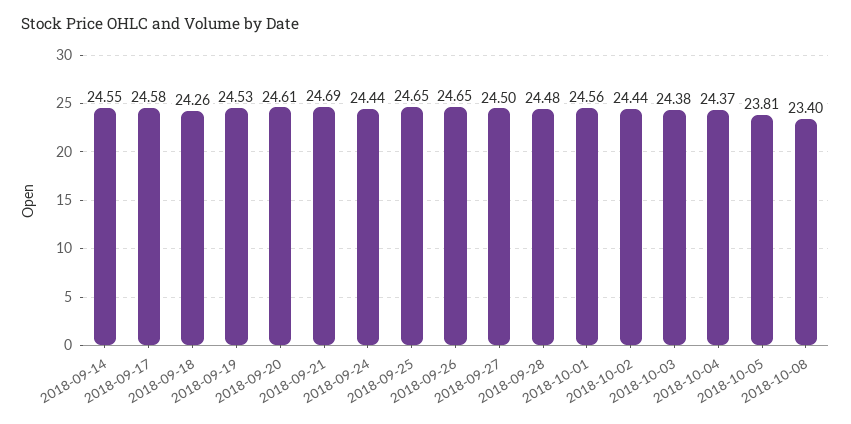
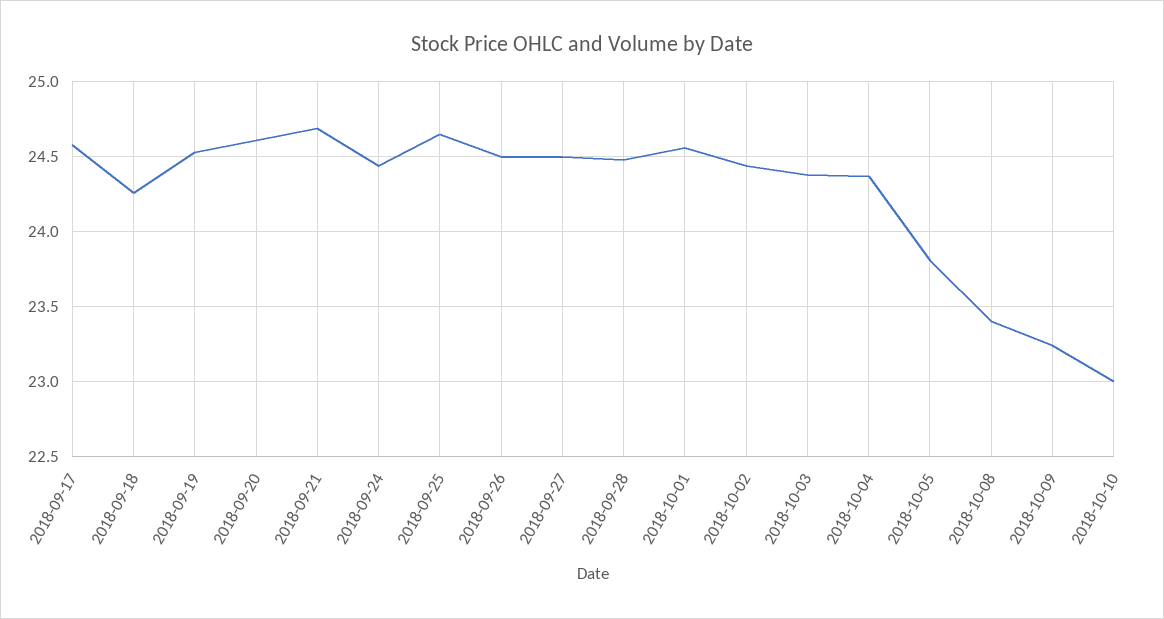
2018-09-14: 24.55 -> none
2018-09-26: 24.65 -> 24.5
2018-10-09: none -> 23.25
2018-10-10: none -> 23

